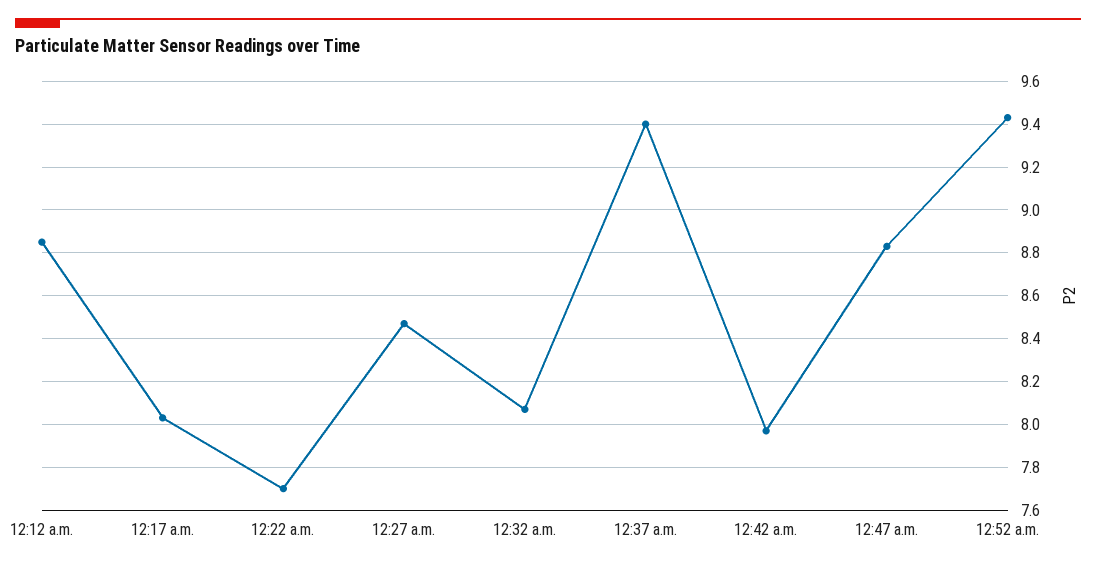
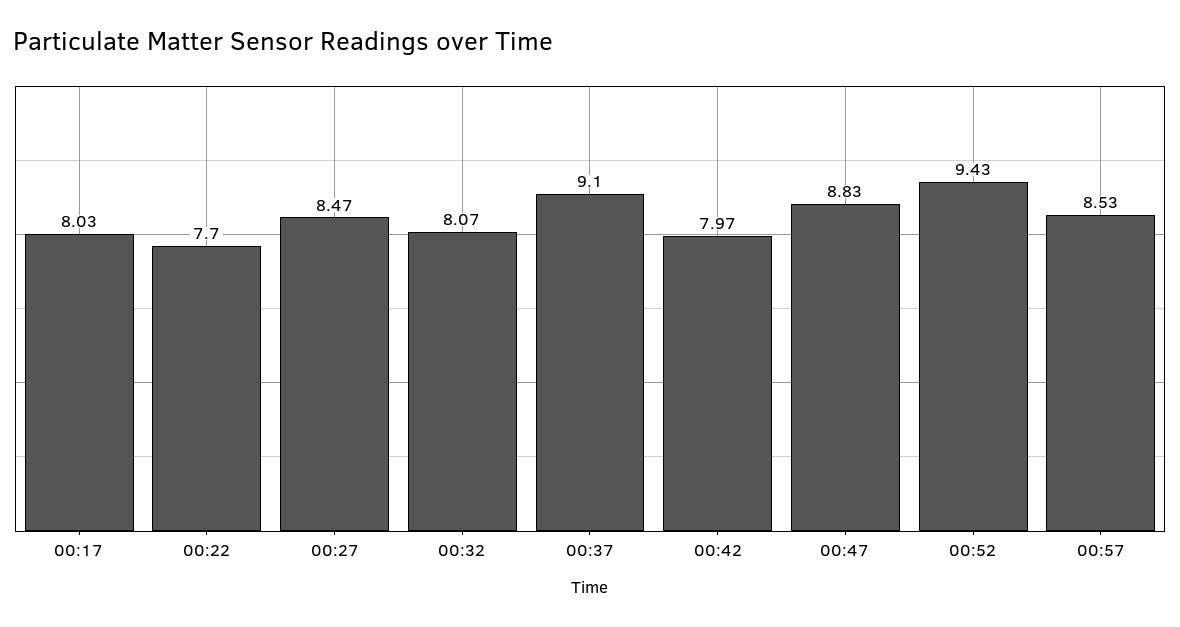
12:12 a.m.: 8.85 -> none
12:37 a.m.: 9.4 -> 9.1
00:57: none -> 8.53

